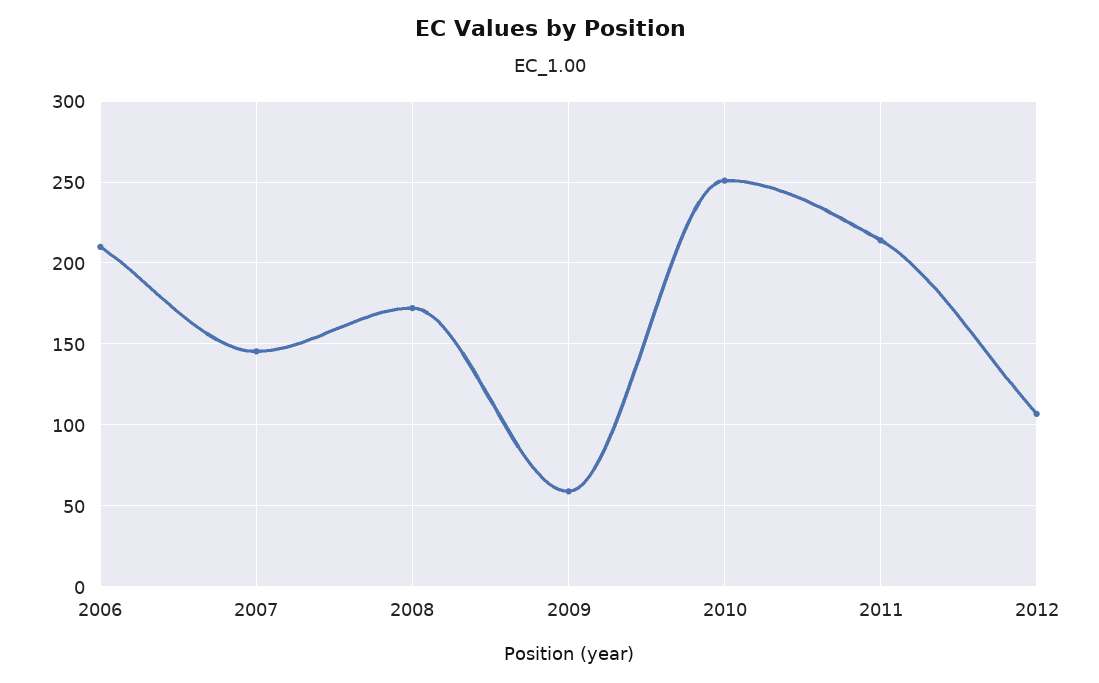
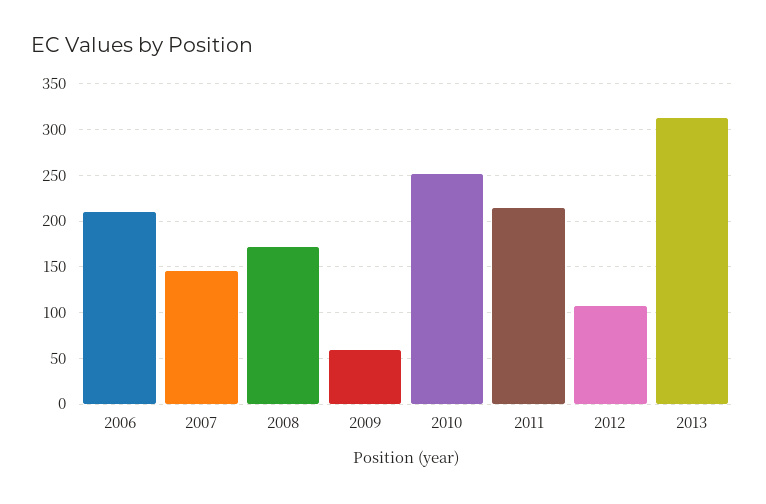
2013: none -> 310

